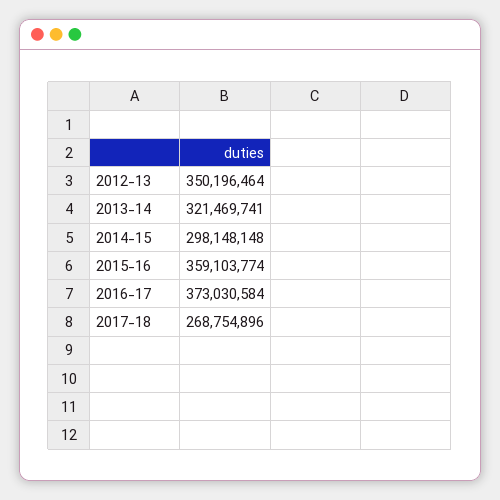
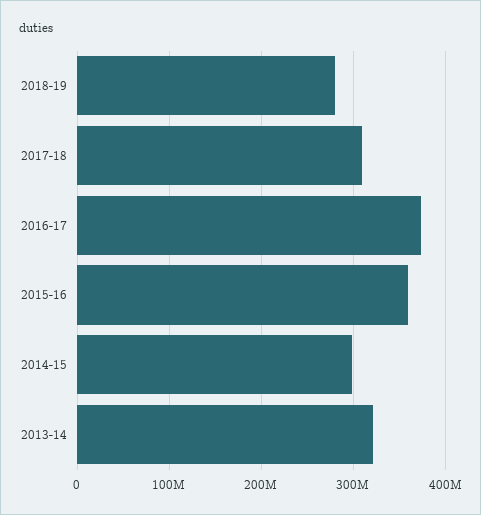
2012-13: 350196464 -> none
2017-18: 268754896 -> 310000000
2018-19: none -> 280000000

